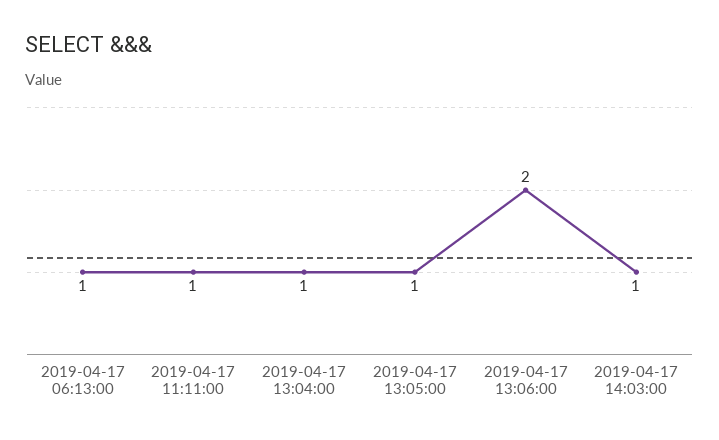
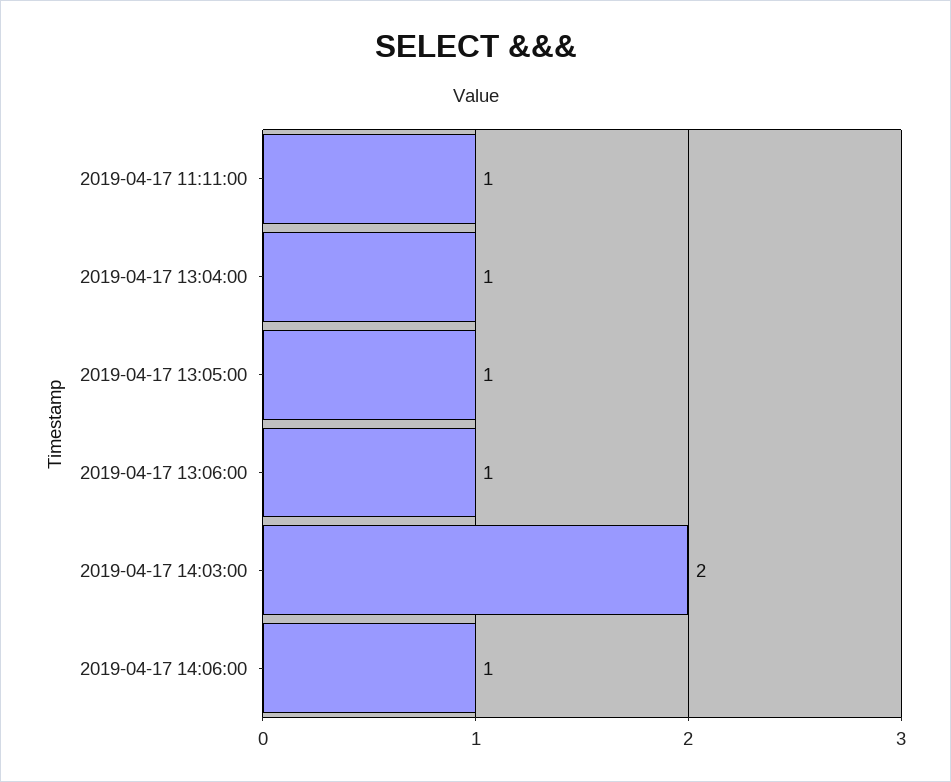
2019-04-17 06:13:00: 1 -> none
2019-04-17 13:06:00: 2 -> 1
2019-04-17 14:03:00: 1 -> 2
2019-04-17 14:06:00: none -> 1

